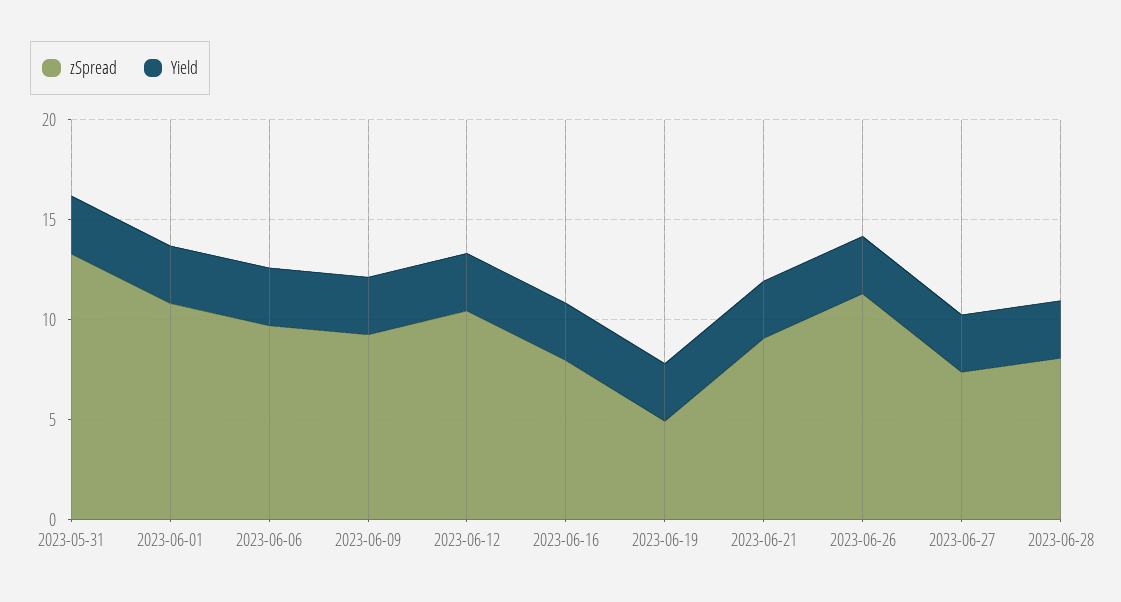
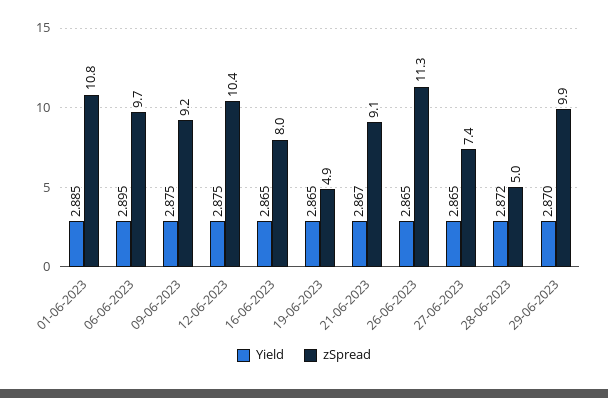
zSpread, 2023-05-31: 13 -> none
Yield, 2023-05-31: 3 -> none
zSpread, 2023-06-28: 8 -> 5
Yield, 29-06-2023: none -> 2.87
zSpread, 29-06-2023: none -> 9.9

